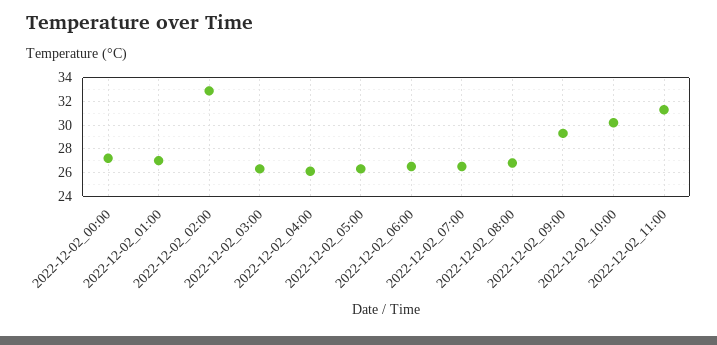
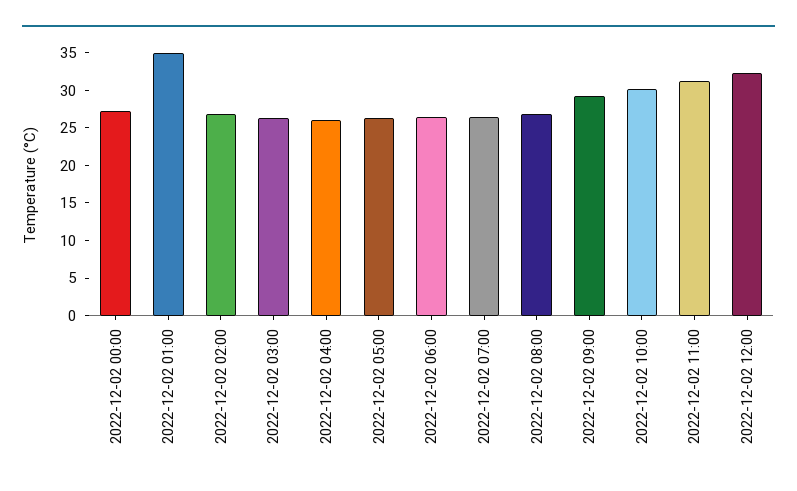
2022-12-02_01:00: 27 -> 35
2022-12-02_02:00: 33 -> 27.5
2022-12-02 12:00: none -> 32.5

